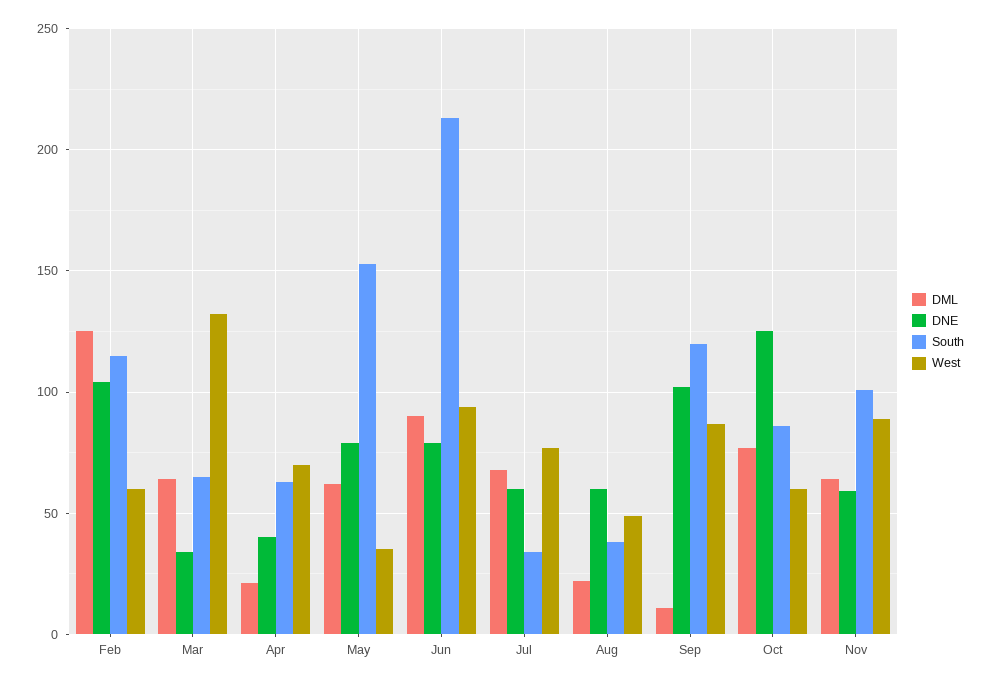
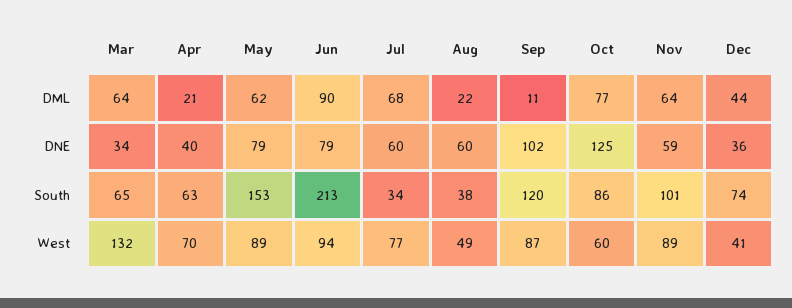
DML, Feb: 125 -> none
DNE, Feb: 105 -> none
South, Feb: 115 -> none
West, Feb: 60 -> none
West, May: 35 -> 89
DML, Dec: none -> 44
DNE, Dec: none -> 36
South, Dec: none -> 74
West, Dec: none -> 41

